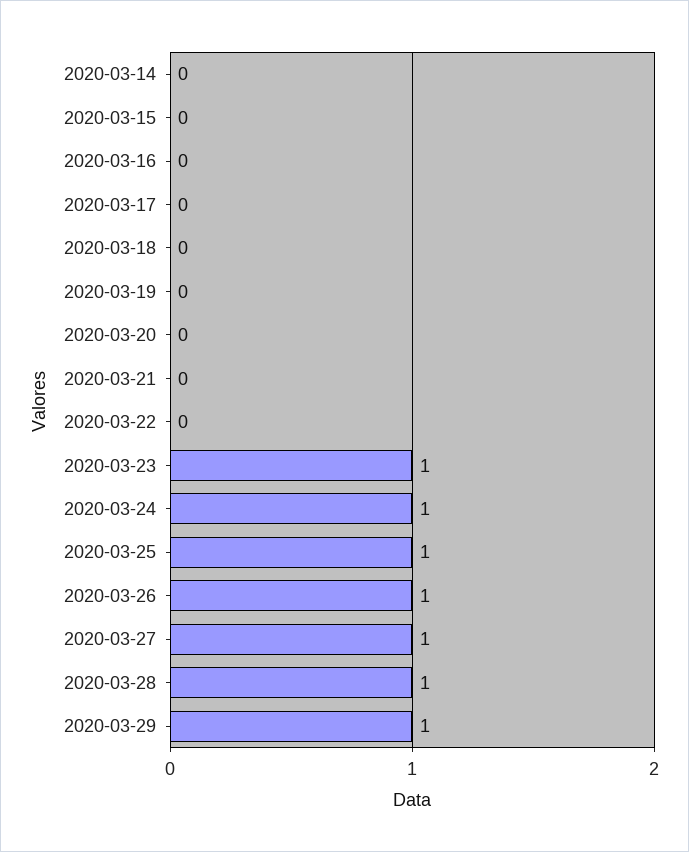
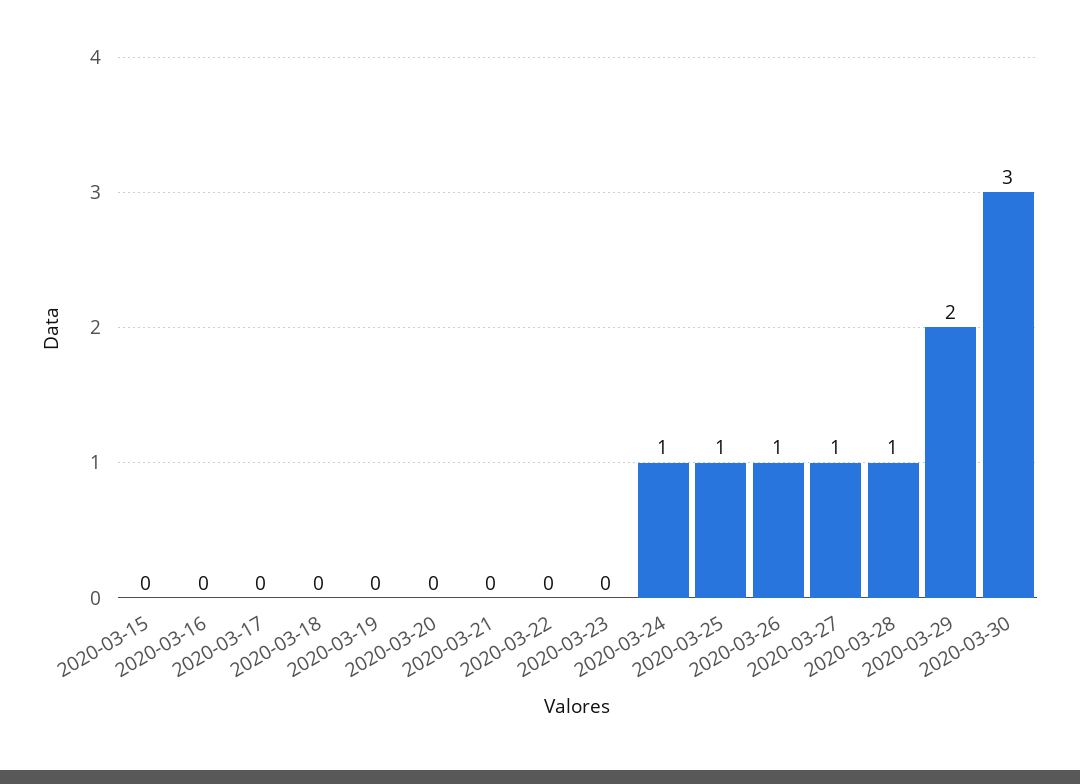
2020-03-14: 0 -> none
2020-03-23: 1 -> 0
2020-03-29: 1 -> 2
2020-03-30: none -> 3

